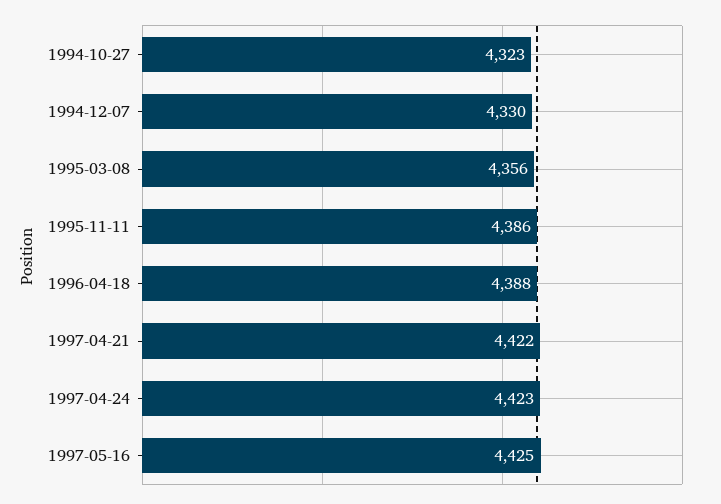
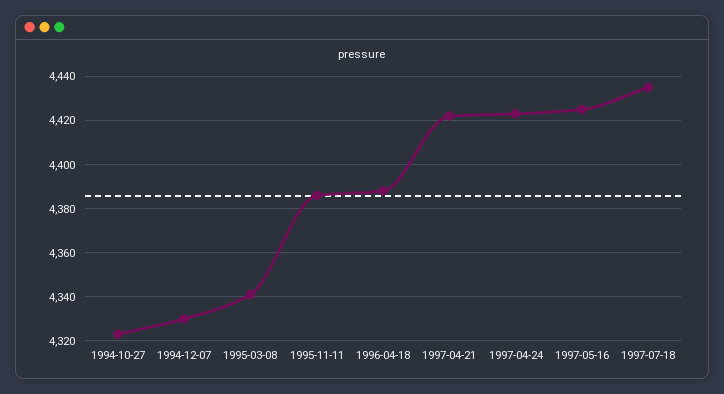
1995-03-08: 4356 -> 4340
1997-07-18: none -> 4435

